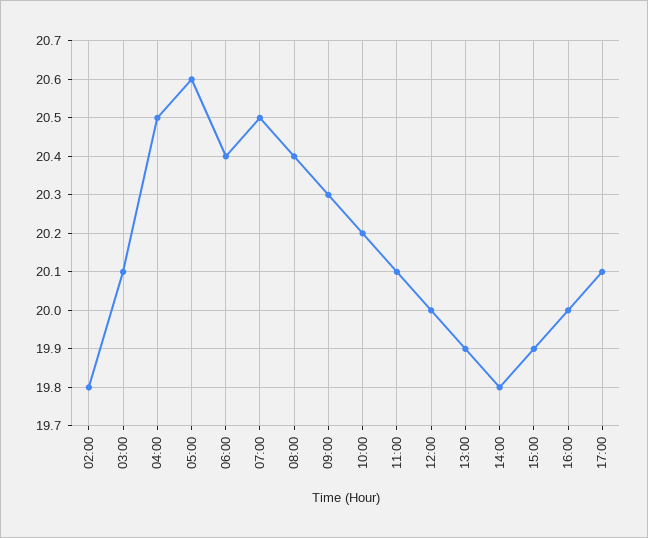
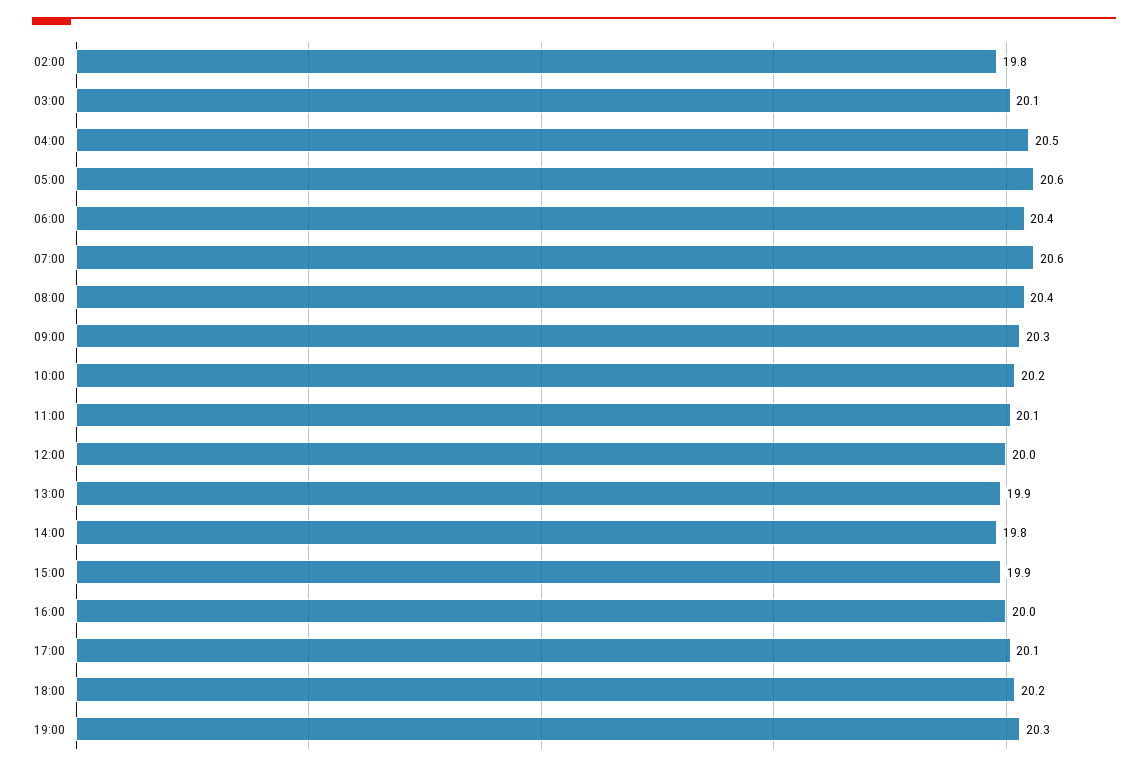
07:00: 20.5 -> 20.6
18:00: none -> 20.2
19:00: none -> 20.3

